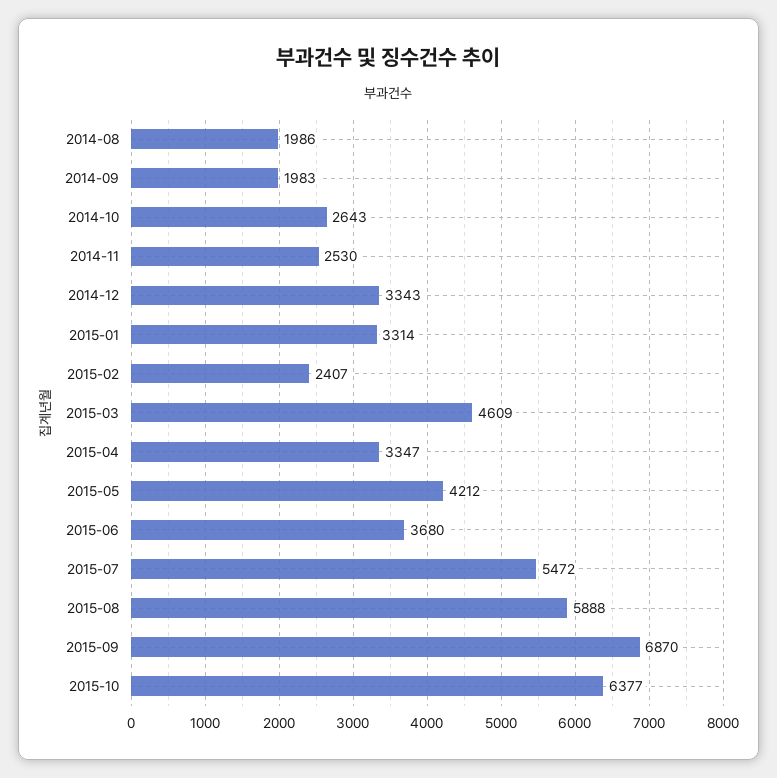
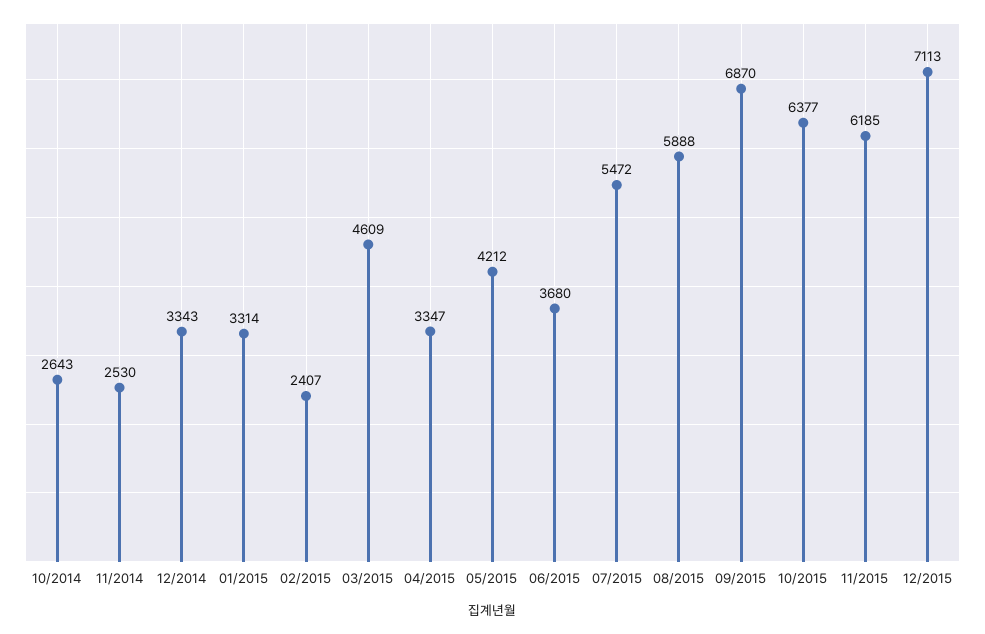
2014-08: 1986 -> none
2014-09: 1983 -> none
11/2015: none -> 6185
12/2015: none -> 7113

